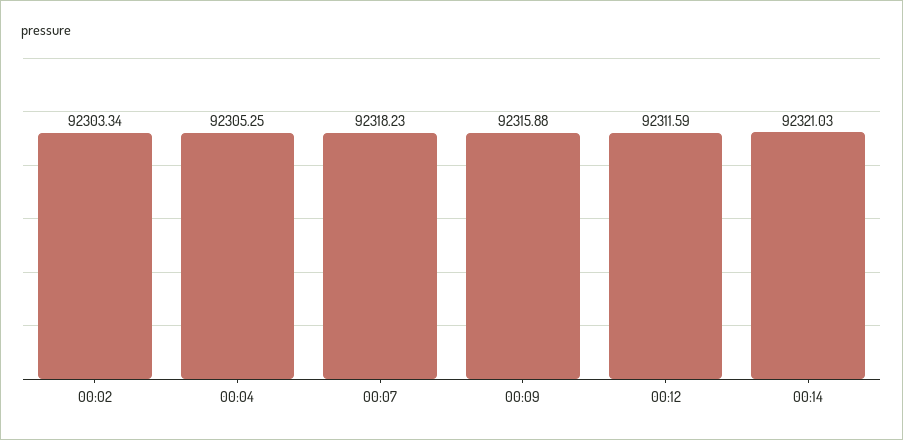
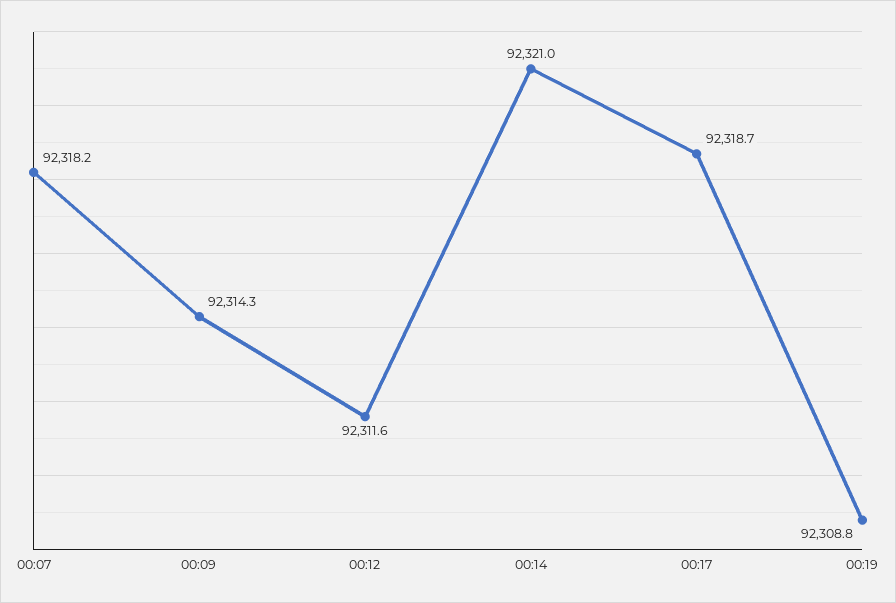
00:02: 92303.34 -> none
00:04: 92305.25 -> none
00:09: 92315.88 -> 92314.3
00:17: none -> 92318.7
00:19: none -> 92308.8

